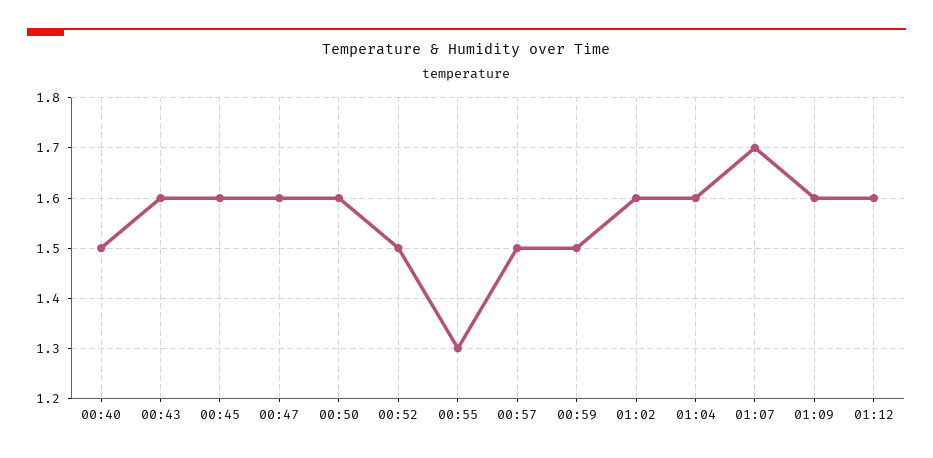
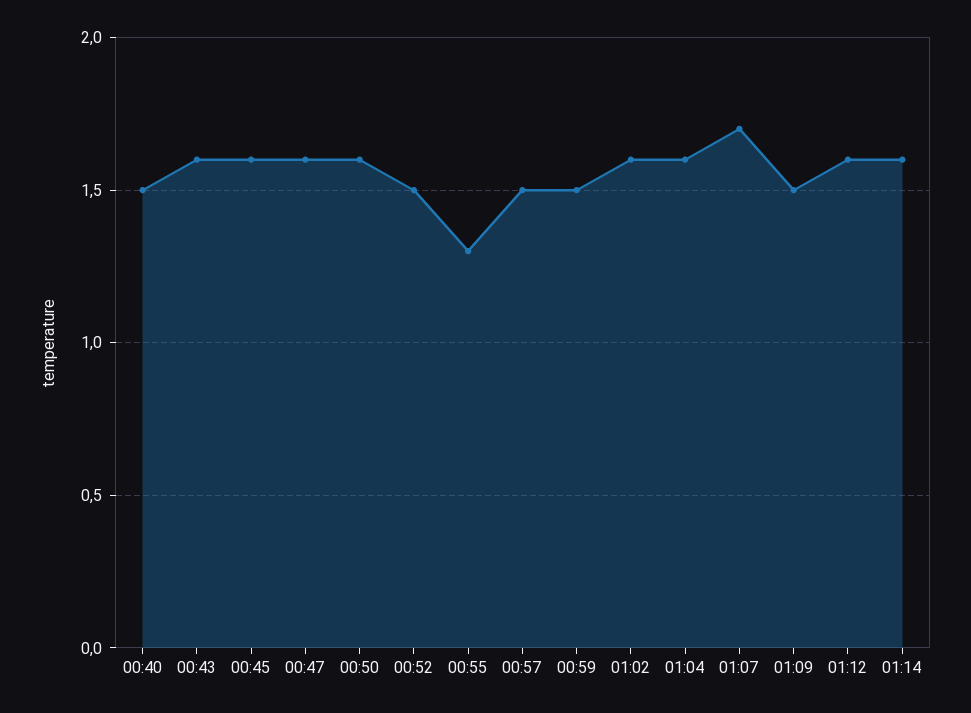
01:09: 1.6 -> 1.5
01:14: none -> 1.6

